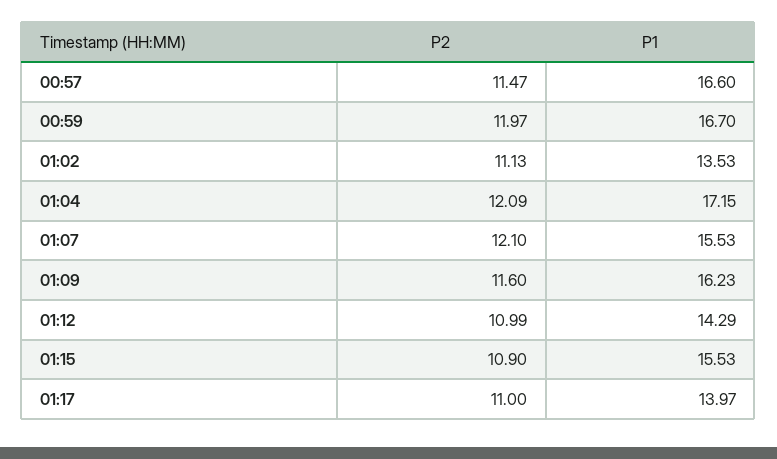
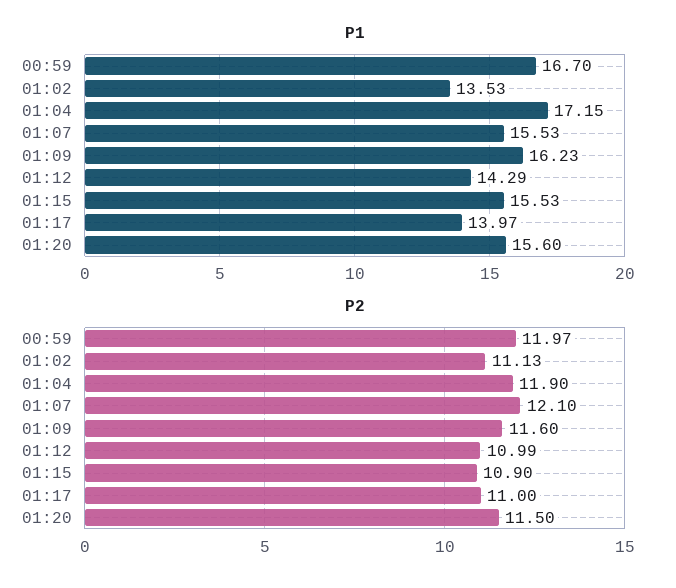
P2, 00:57: 11.47 -> none
P1, 00:57: 16.6 -> none
P2, 01:04: 12.09 -> 11.9
P1, 01:20: none -> 15.6
P2, 01:20: none -> 11.5

